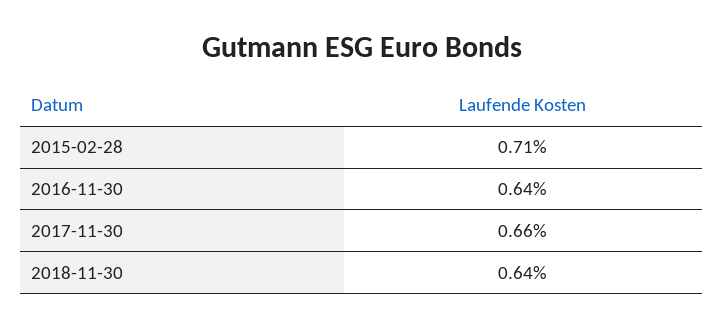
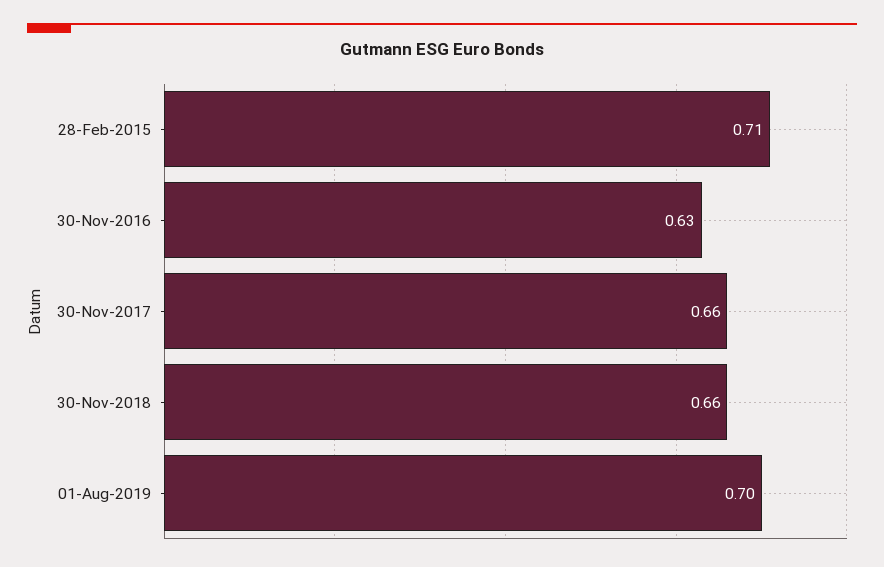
2016-11-30: 0.64 -> 0.63
2018-11-30: 0.64 -> 0.66
01-Aug-2019: none -> 0.7

